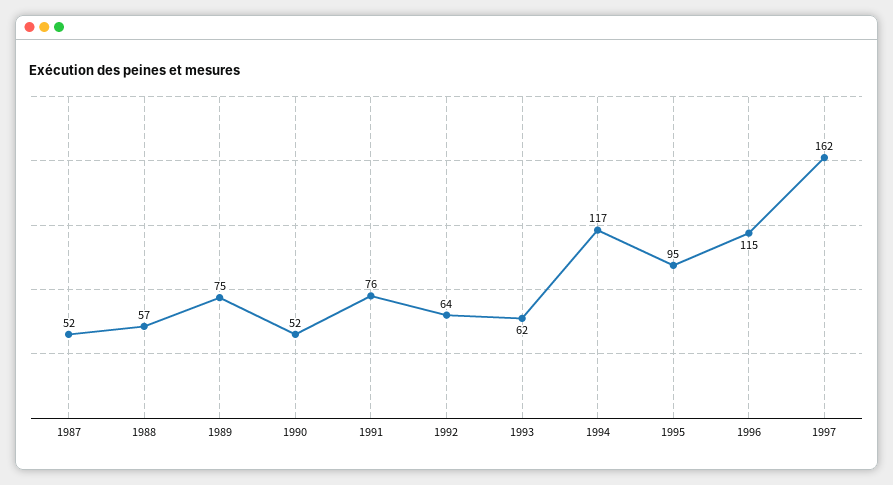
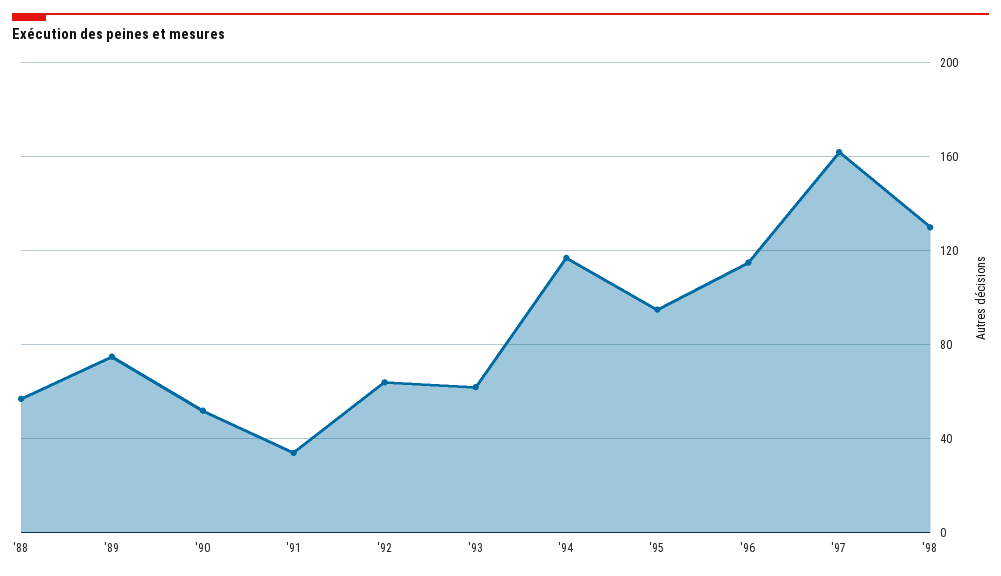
1987: 52 -> none
1991: 76 -> 35
'98: none -> 130

